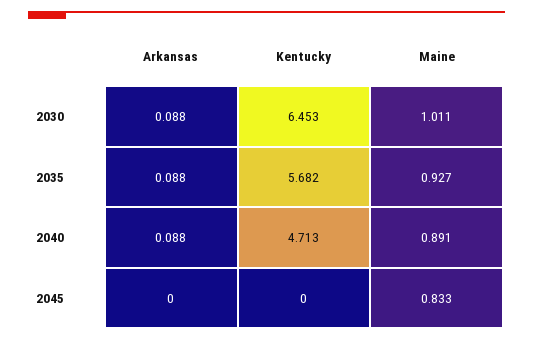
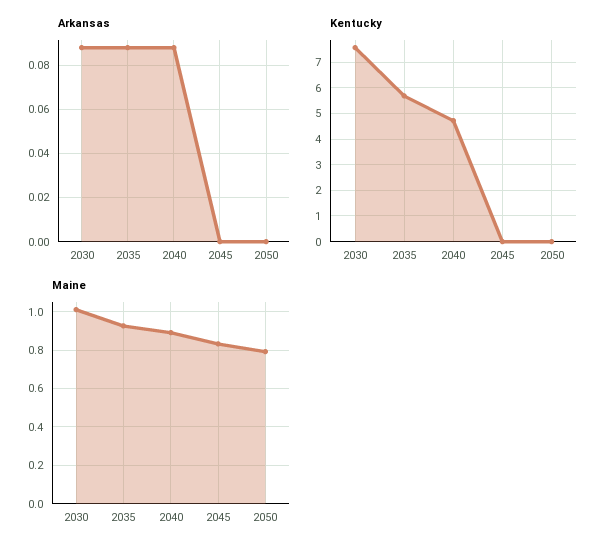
Kentucky, 2030: 6.453 -> 7.5
Arkansas, 2050: none -> 0
Kentucky, 2050: none -> 0
Maine, 2050: none -> 0.8

